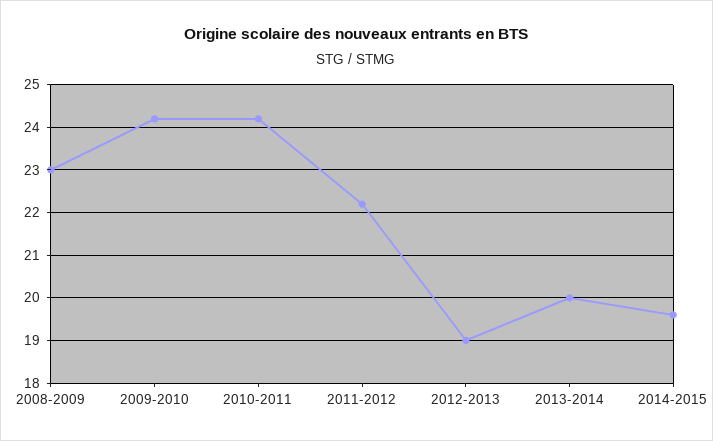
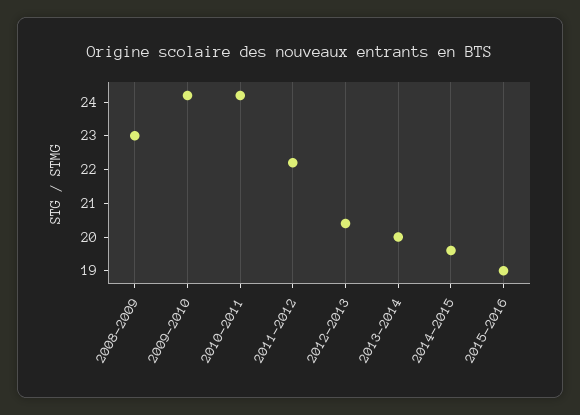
2012-2013: 19 -> 20.5
2015-2016: none -> 19

